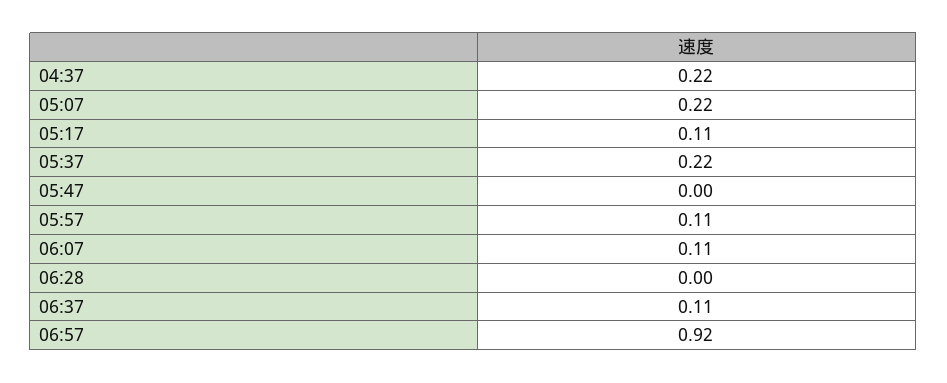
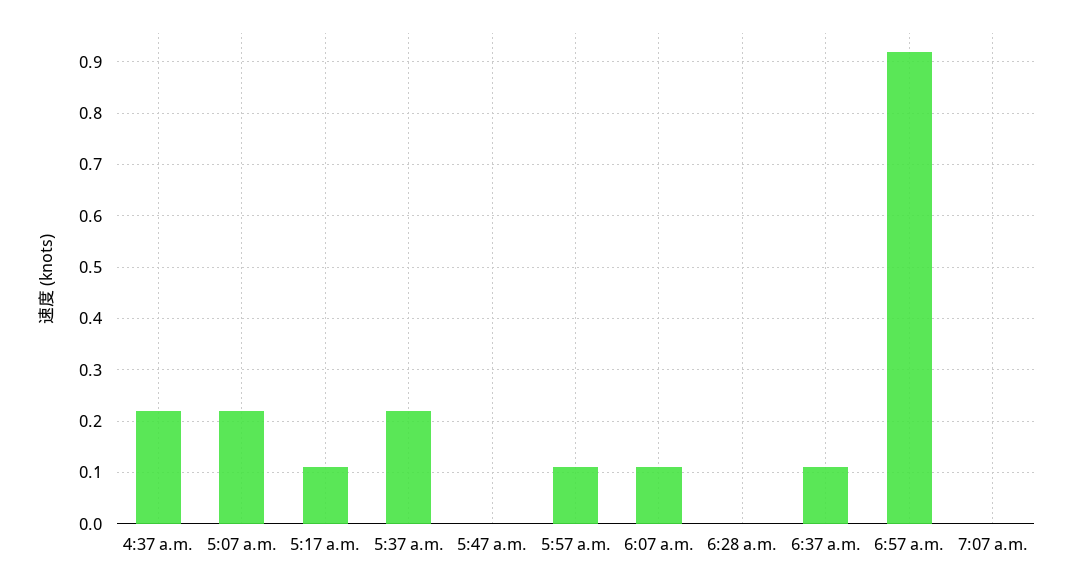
7:07 a.m.: none -> 0

